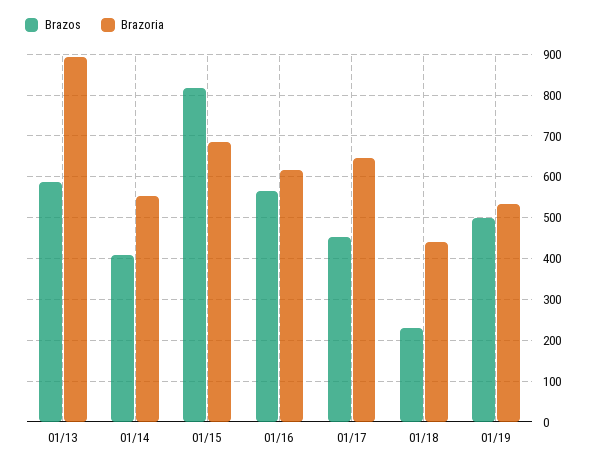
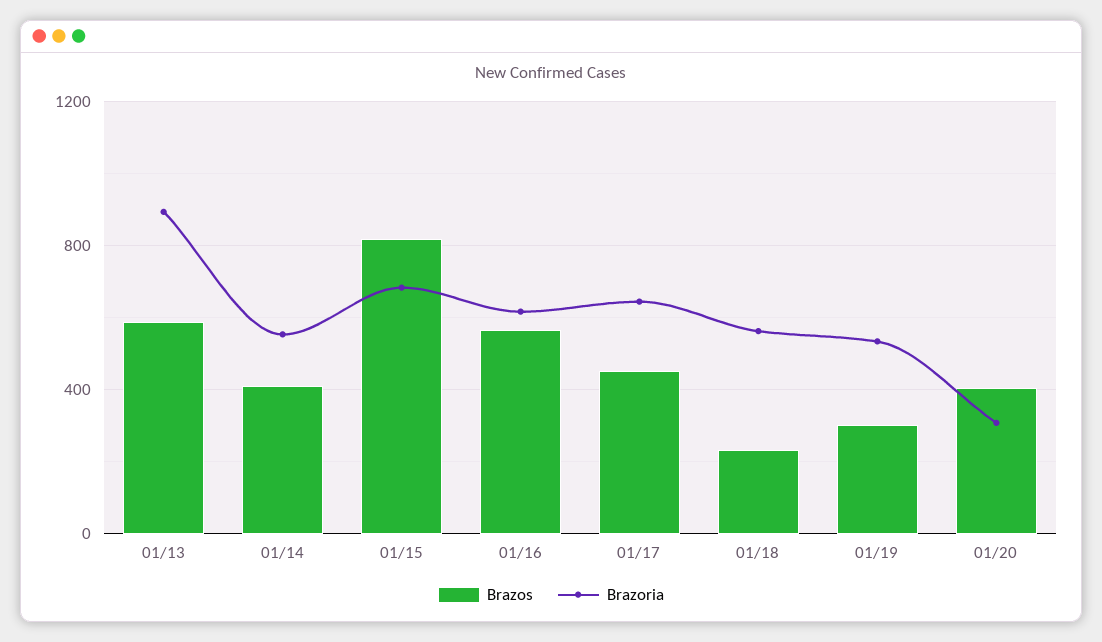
Brazoria, 01/18: 440 -> 550
Brazos, 01/19: 500 -> 300
Brazos, 01/20: none -> 400
Brazoria, 01/20: none -> 300

